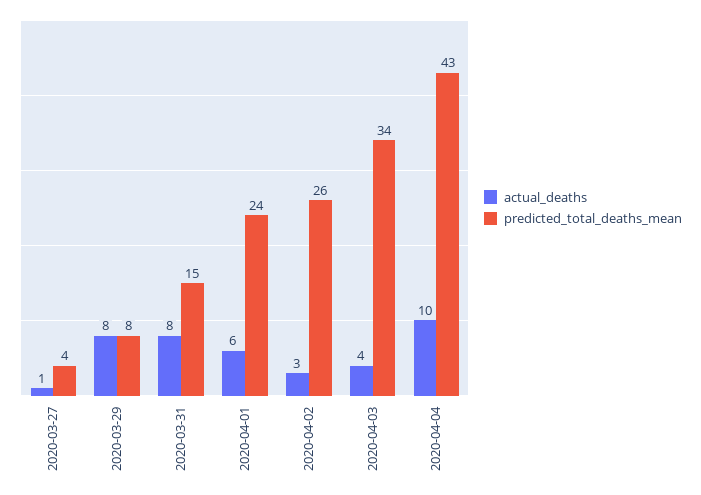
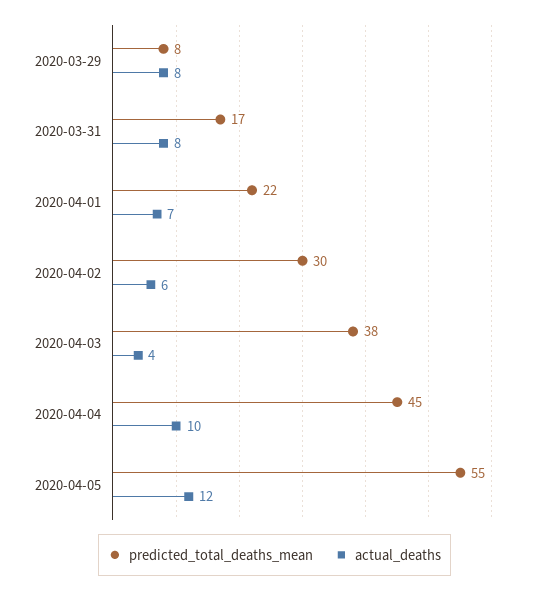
actual_deaths, 2020-03-27: 1 -> none
predicted_total_deaths_mean, 2020-03-27: 4 -> none
predicted_total_deaths_mean, 2020-03-31: 15 -> 17
actual_deaths, 2020-04-01: 6 -> 7
predicted_total_deaths_mean, 2020-04-01: 24 -> 22
actual_deaths, 2020-04-02: 3 -> 6
predicted_total_deaths_mean, 2020-04-02: 26 -> 30
predicted_total_deaths_mean, 2020-04-03: 34 -> 38
predicted_total_deaths_mean, 2020-04-04: 43 -> 45
predicted_total_deaths_mean, 2020-04-05: none -> 55
actual_deaths, 2020-04-05: none -> 12

